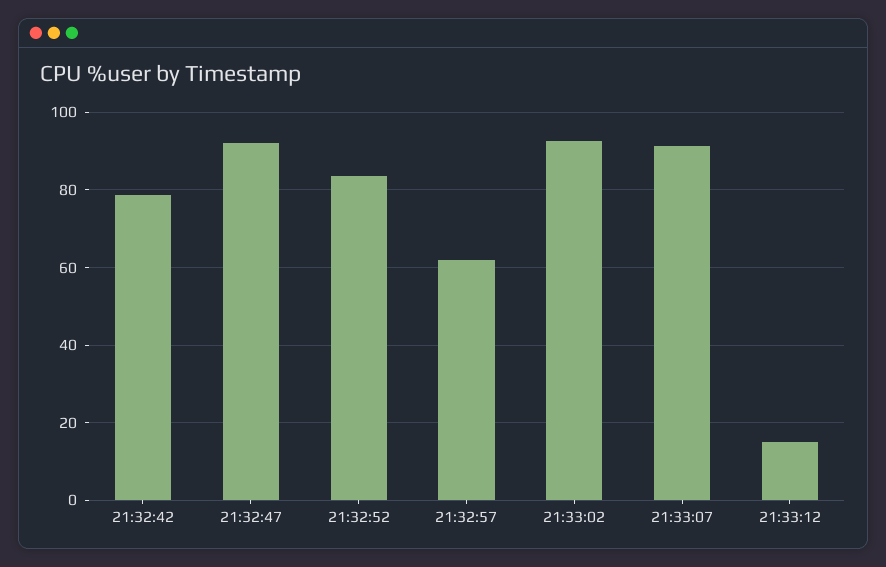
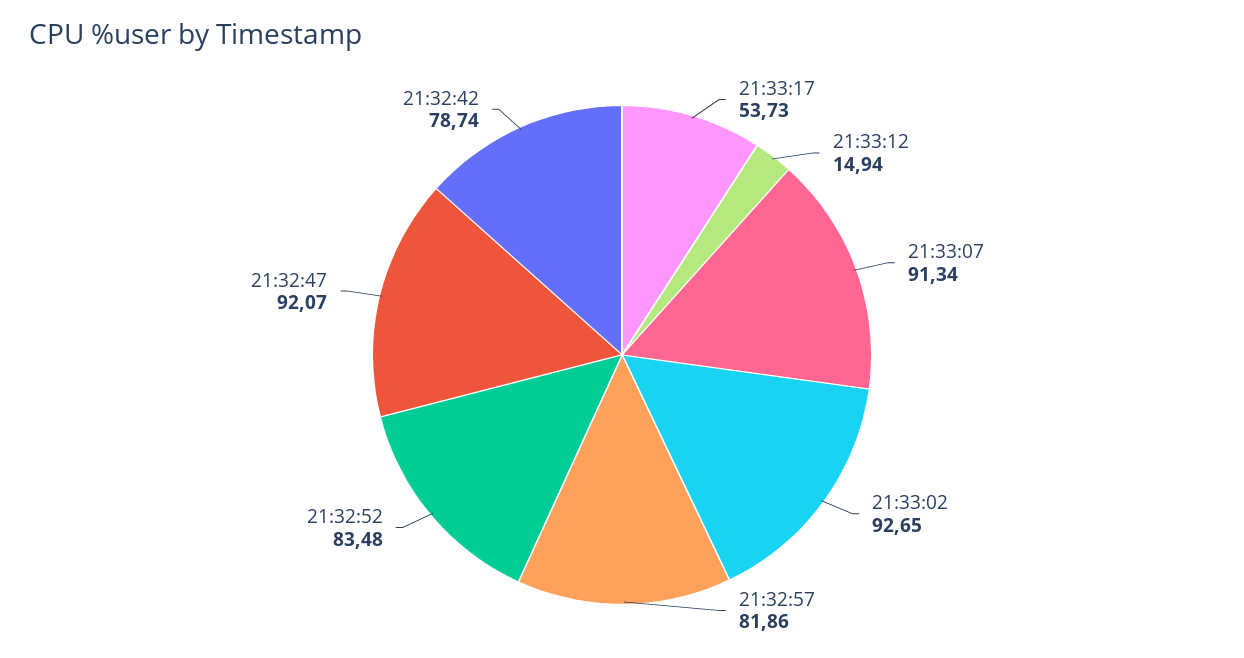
21:32:57: 62 -> 81.86
21:33:17: none -> 53.73

